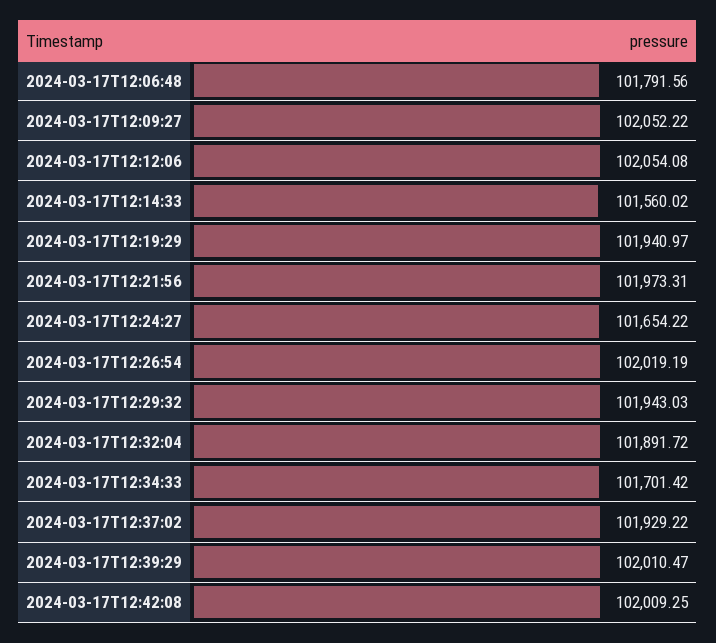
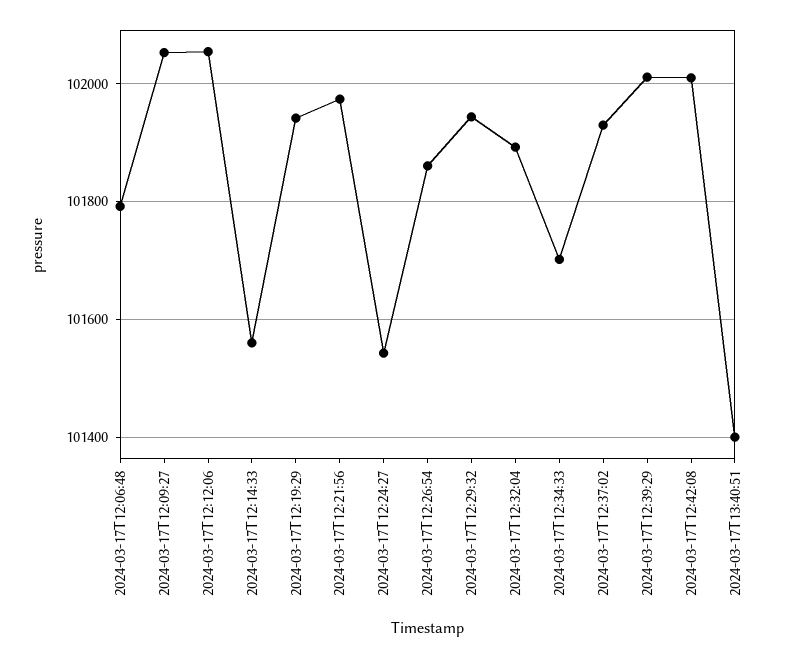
2024-03-17T12:24:27: 101654.22 -> 101540
2024-03-17T12:26:54: 102019.19 -> 101860
2024-03-17T13:40:51: none -> 101400

